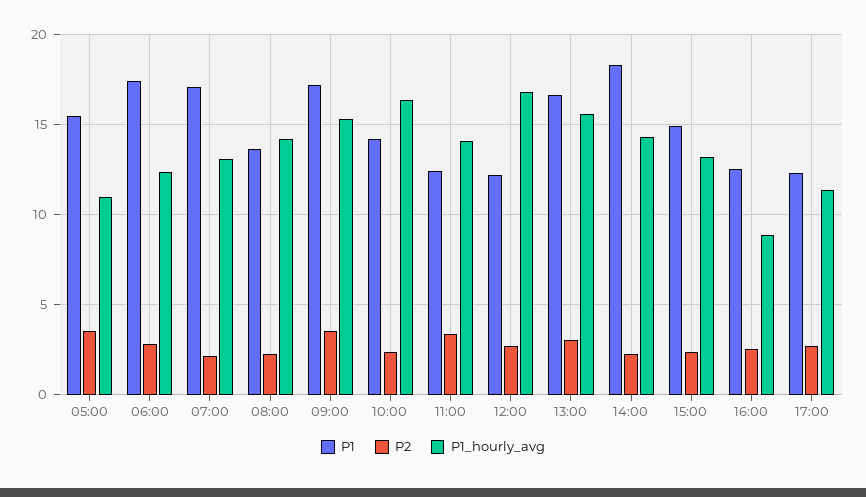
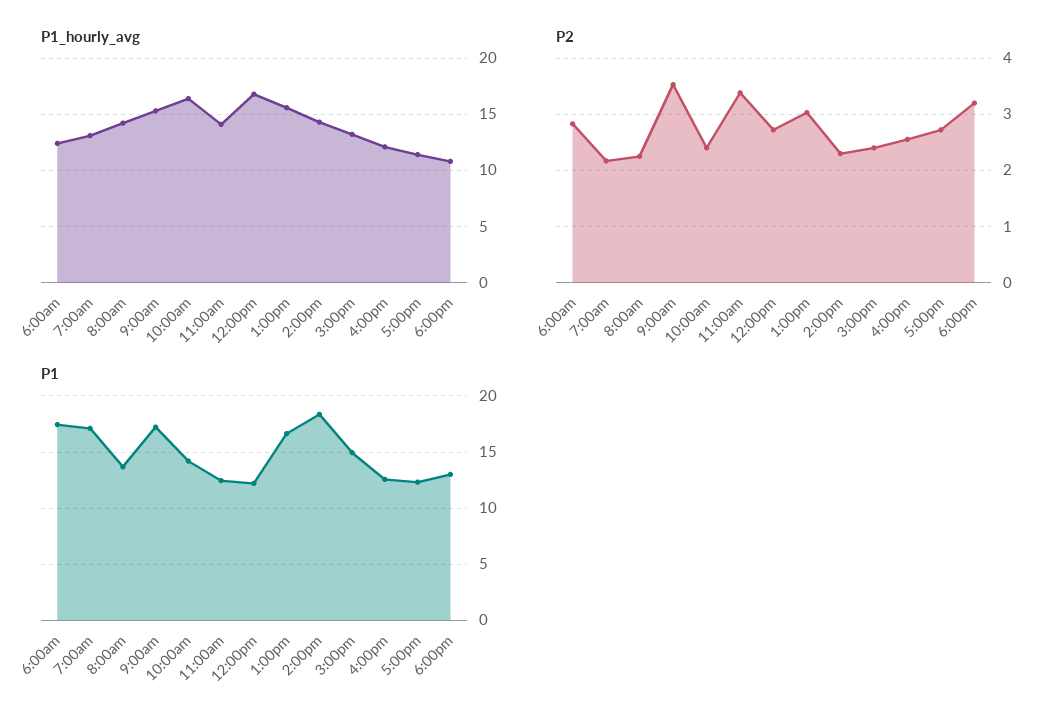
P1, 05:00: 15.5 -> none
P2, 05:00: 3.5 -> none
P1_hourly_avg, 05:00: 11 -> none
P1_hourly_avg, 16:00: 9 -> 12
P1_hourly_avg, 6:00pm: none -> 11
P2, 6:00pm: none -> 3.2
P1, 6:00pm: none -> 13

